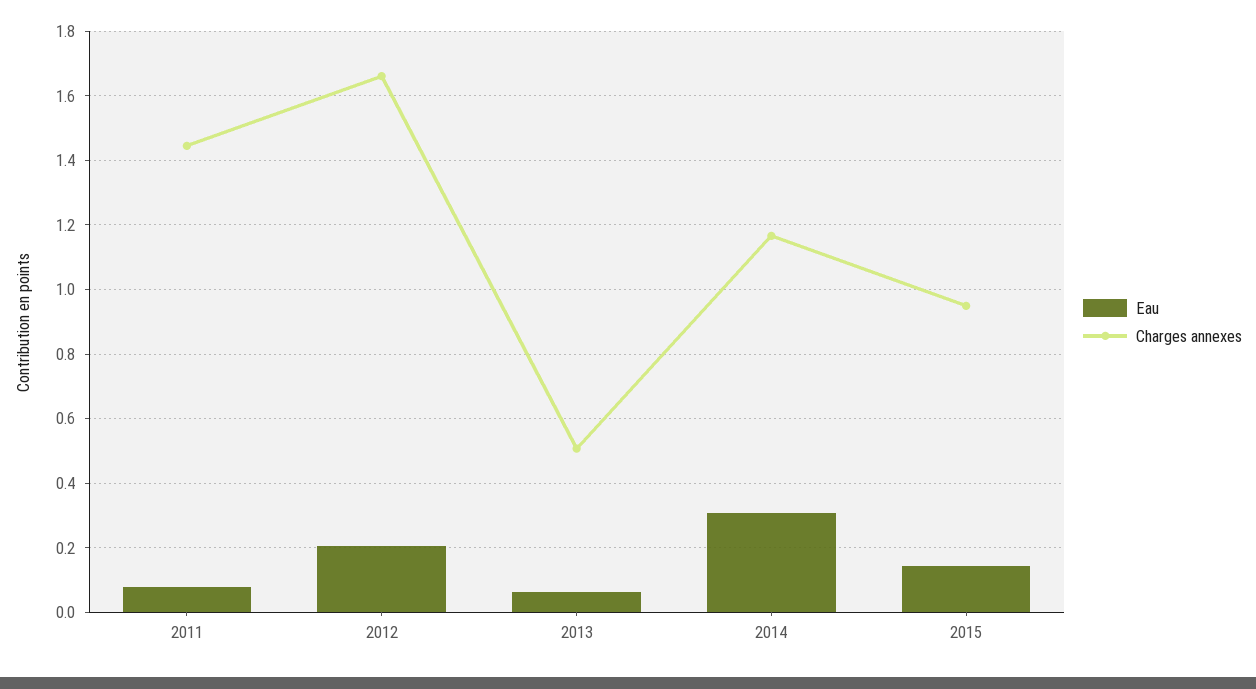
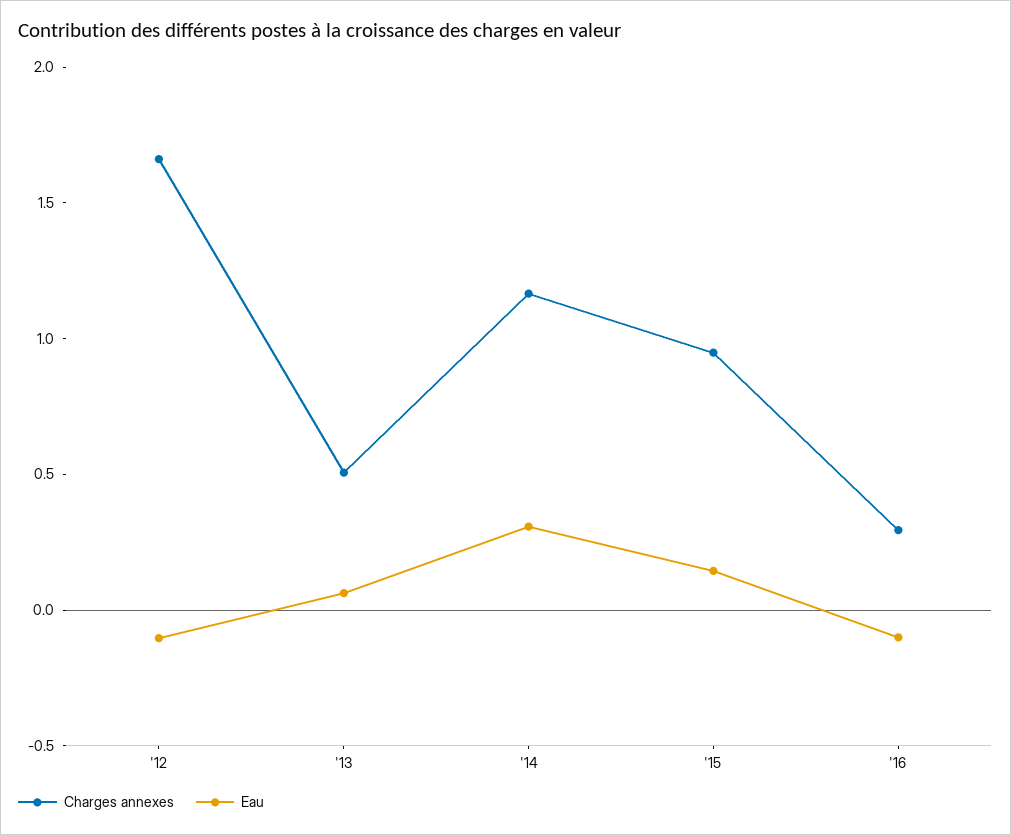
Eau, 2011: 0.08 -> none
Charges annexes, 2011: 1.44 -> none
Eau, 2012: 0.2 -> -0.1
Charges annexes, '16: none -> 0.3
Eau, '16: none -> -0.1

